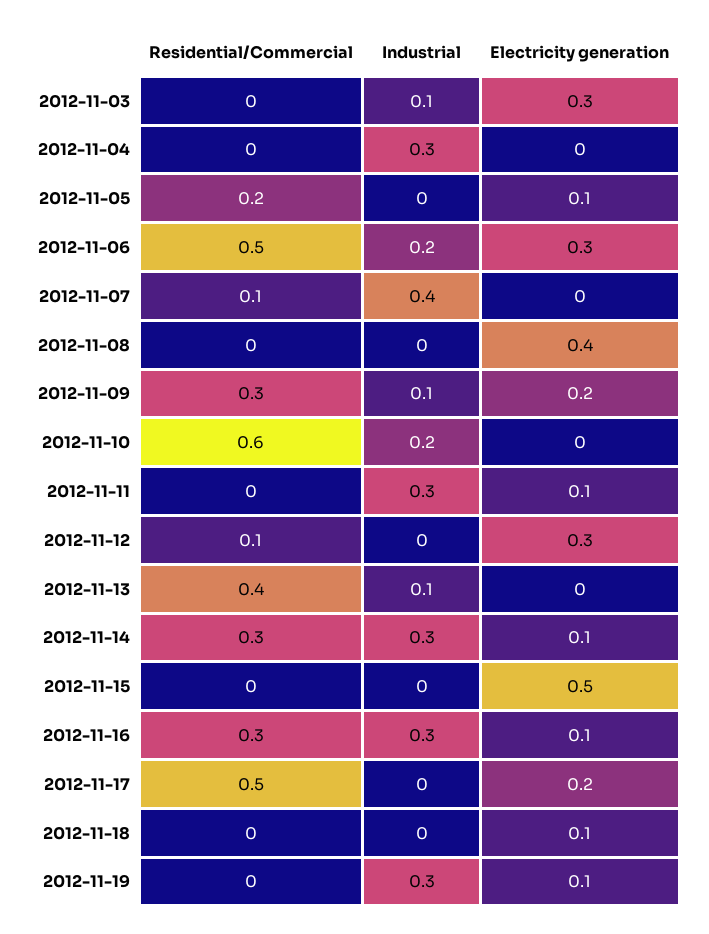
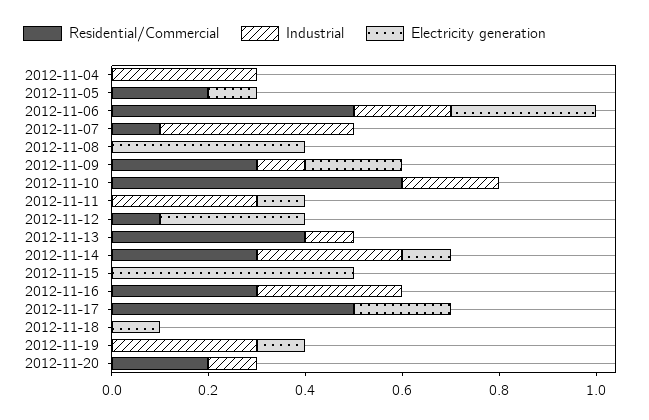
Residential/Commercial, 2012-11-03: 0 -> none
Industrial, 2012-11-03: 0.1 -> none
Electricity generation, 2012-11-03: 0.3 -> none
Electricity generation, 2012-11-16: 0.1 -> 0
Residential/Commercial, 2012-11-20: none -> 0.2
Industrial, 2012-11-20: none -> 0.1
Electricity generation, 2012-11-20: none -> 0

